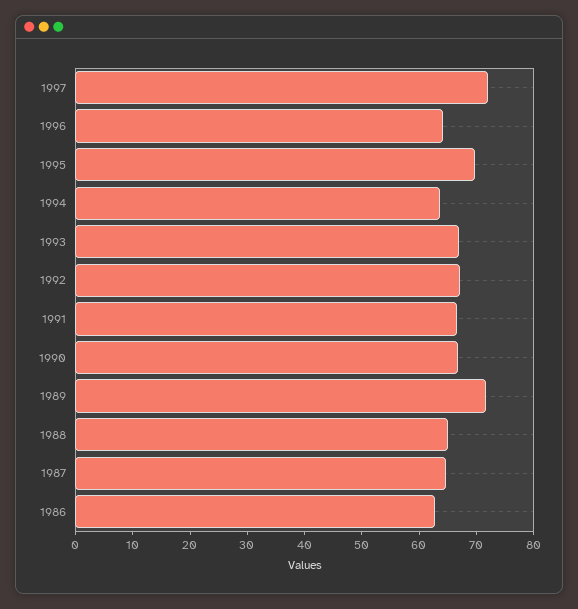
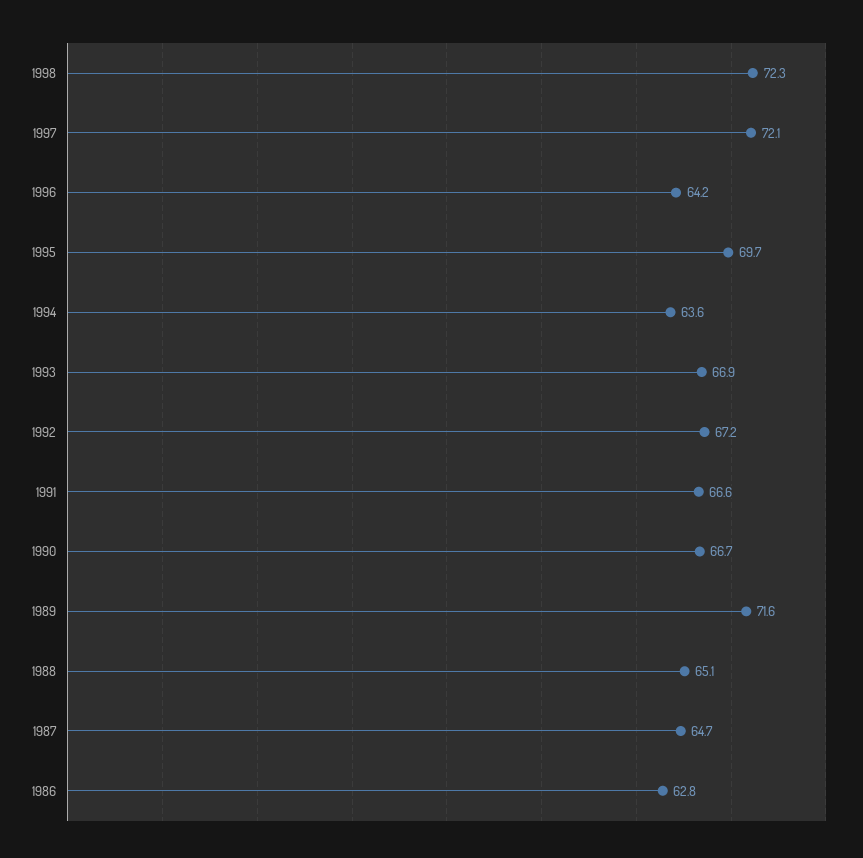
1998: none -> 72.3

